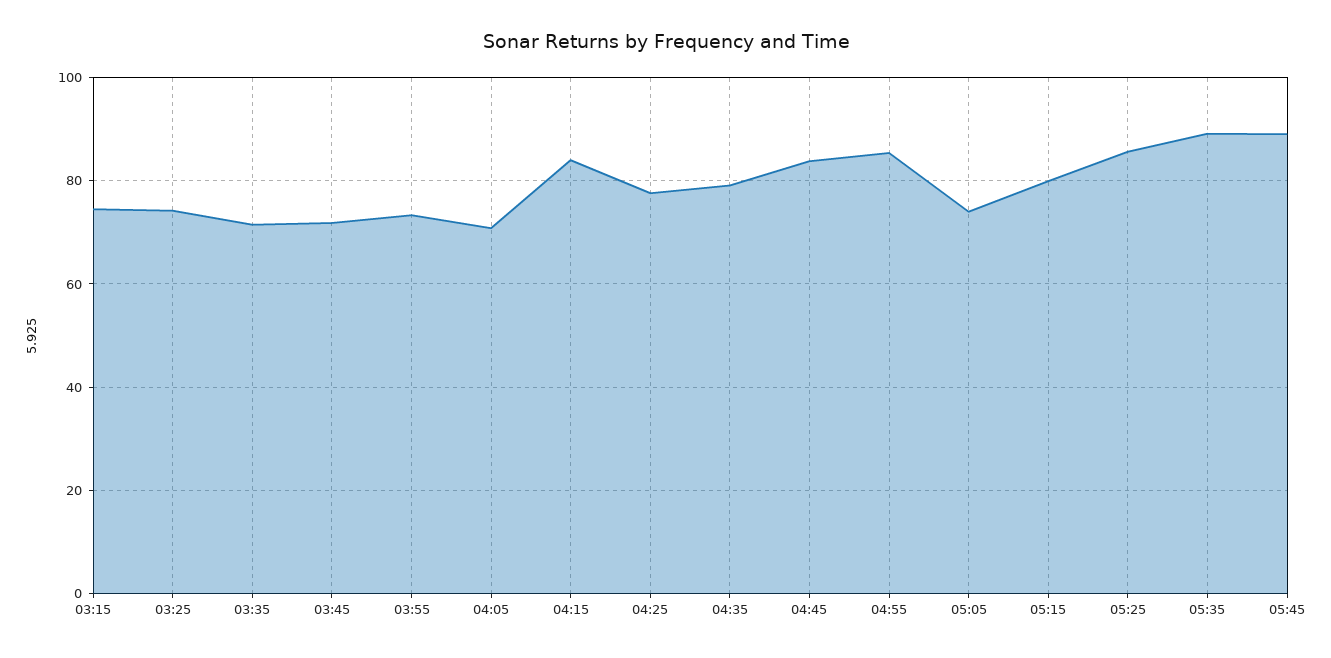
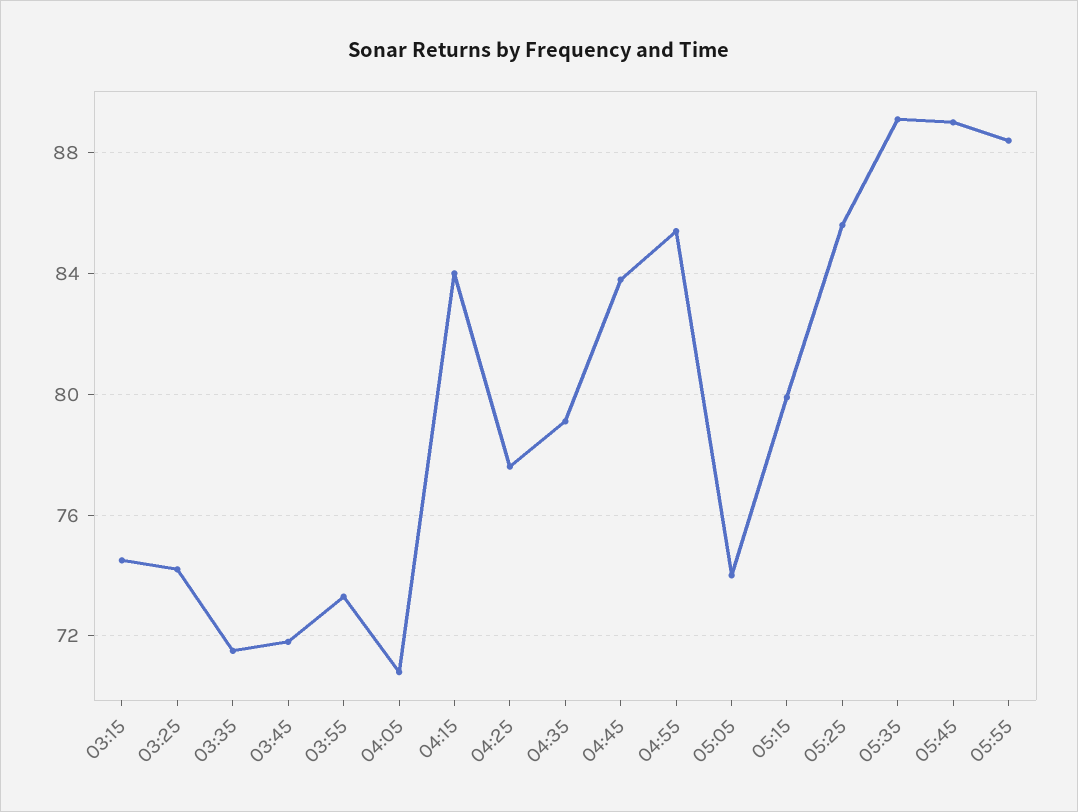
05:55: none -> 88.5

